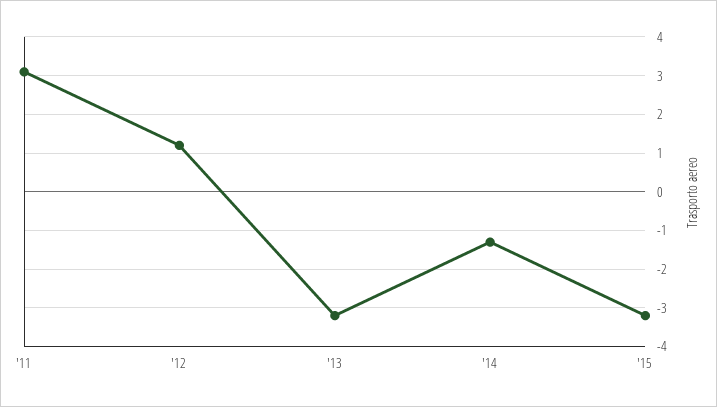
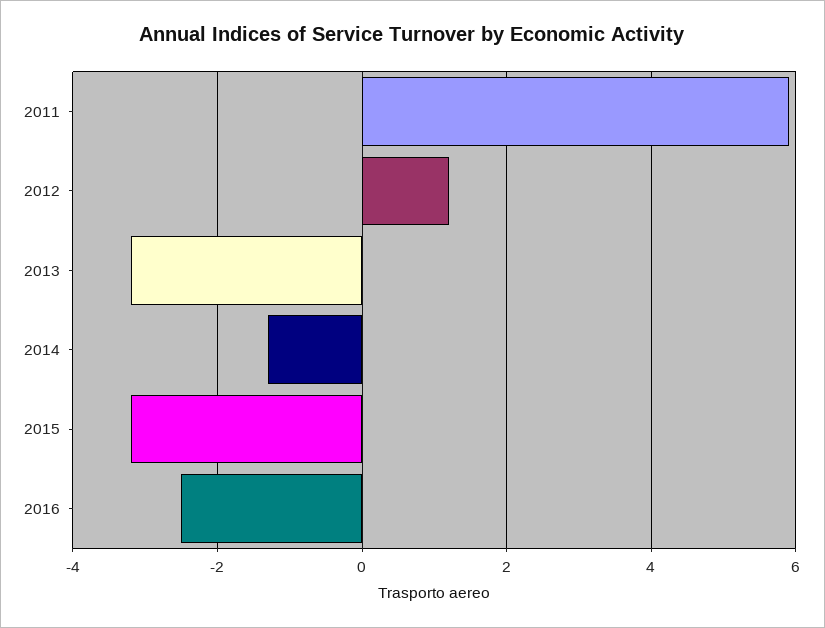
'11: 3 -> 6
2016: none -> -2.5

